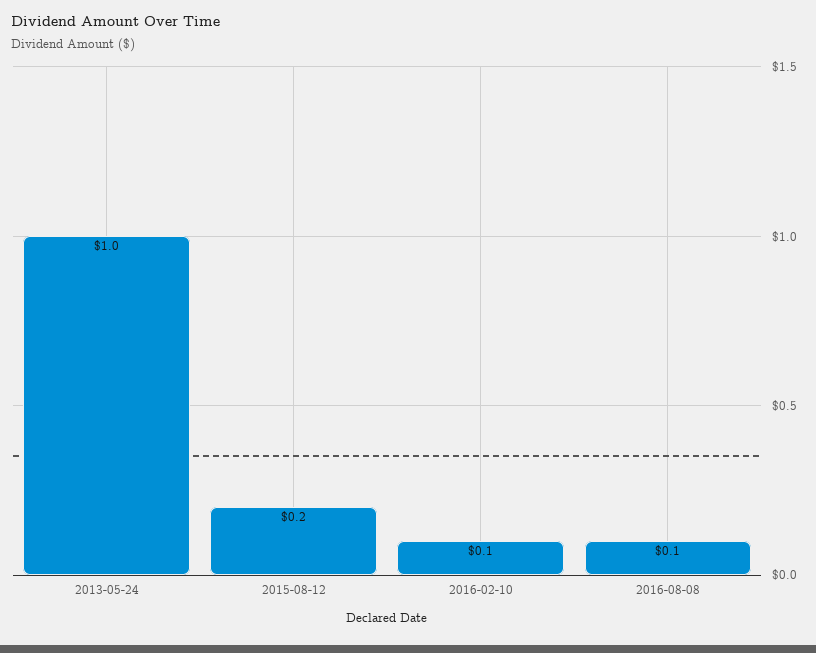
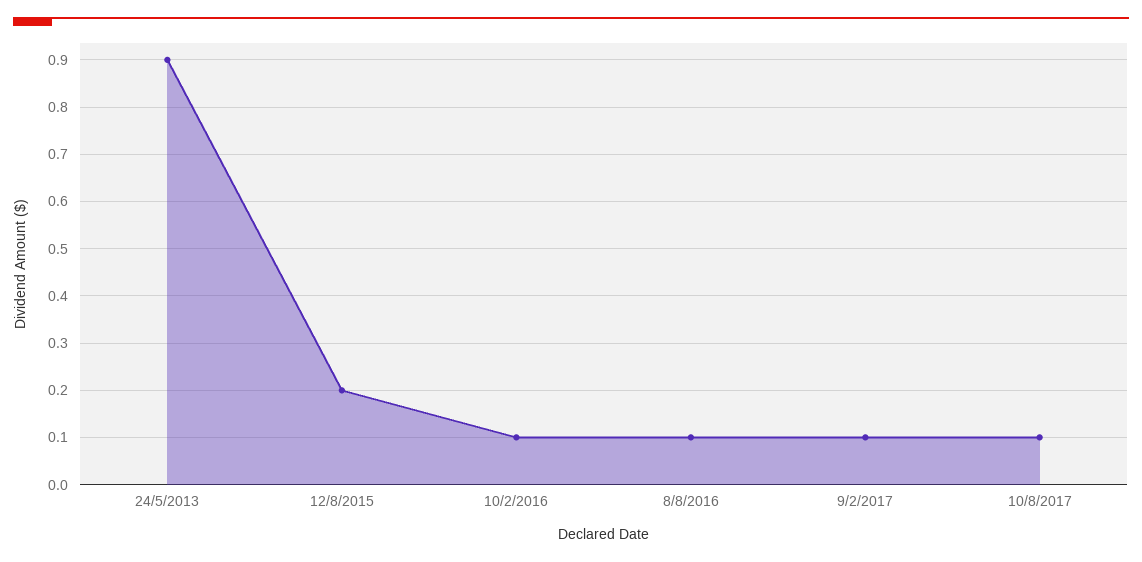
2013-05-24: 1 -> 0.9
9/2/2017: none -> 0.1
10/8/2017: none -> 0.1

